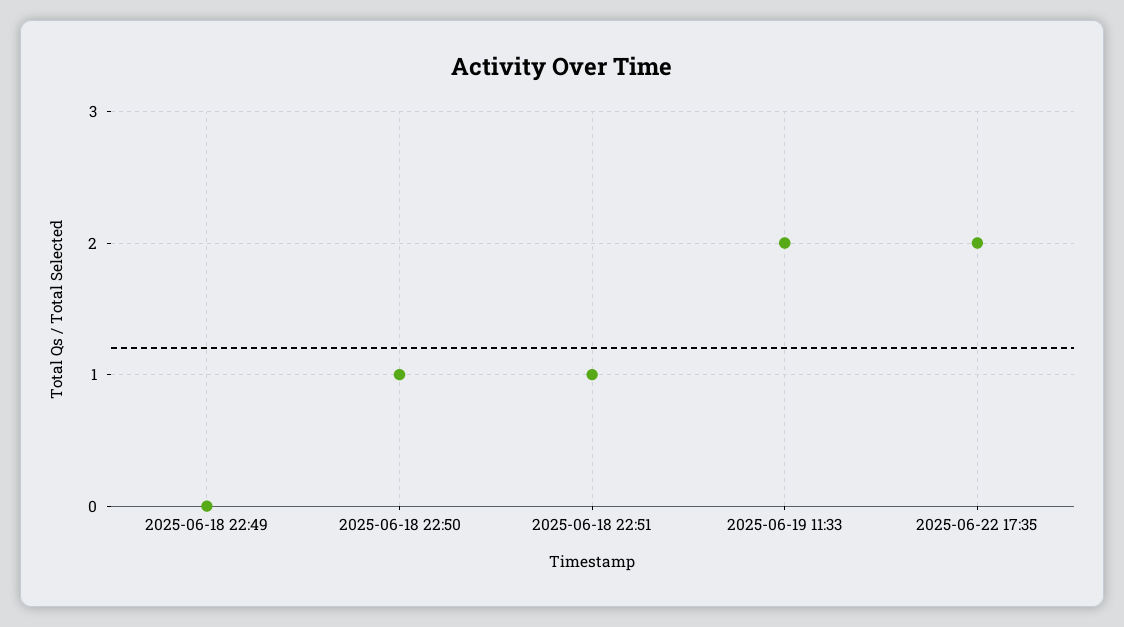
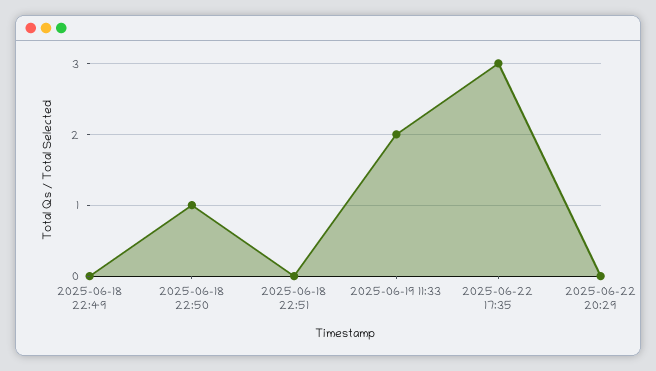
2025-06-18 22:51: 1 -> 0
2025-06-22 17:35: 2 -> 3
2025-06-22 20:29: none -> 0

